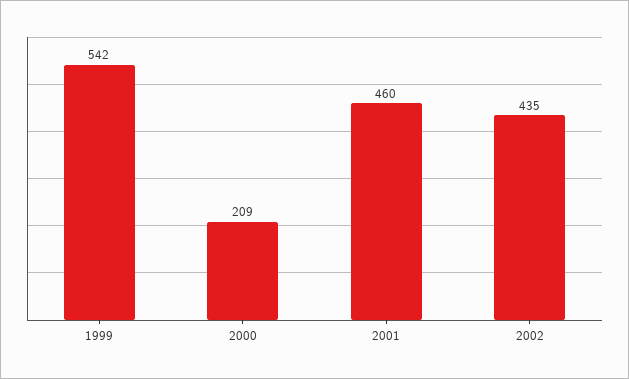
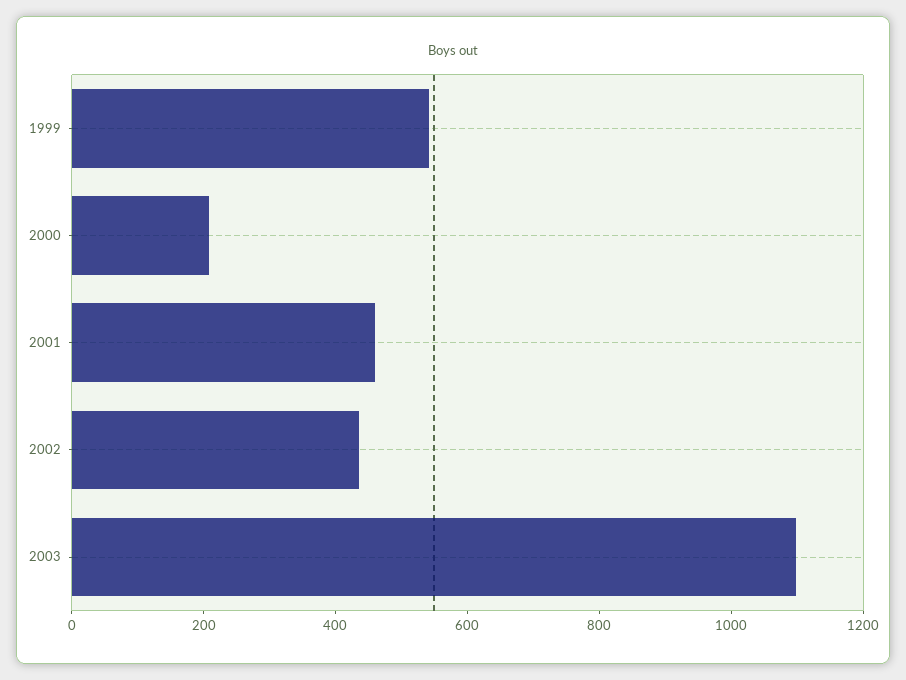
2003: none -> 1100

